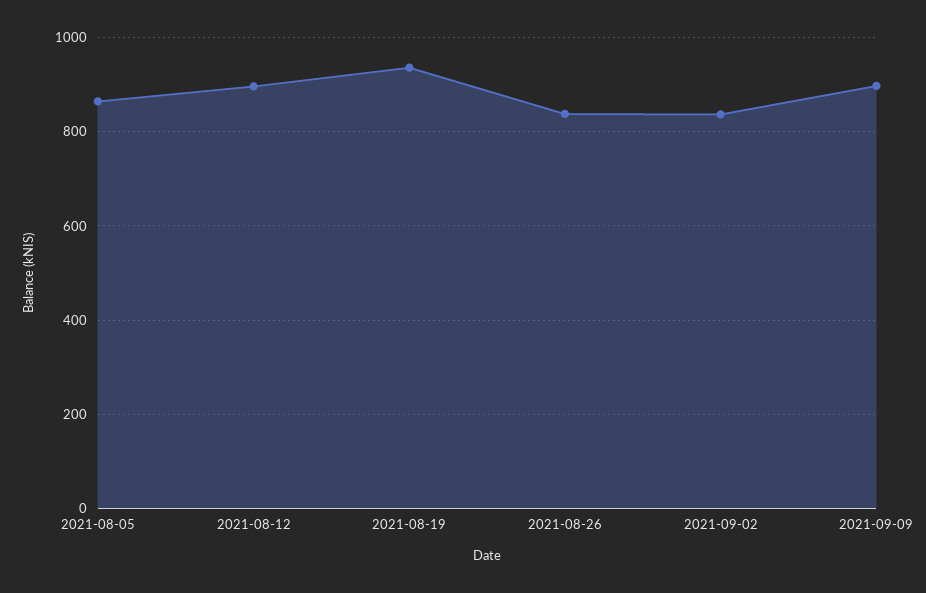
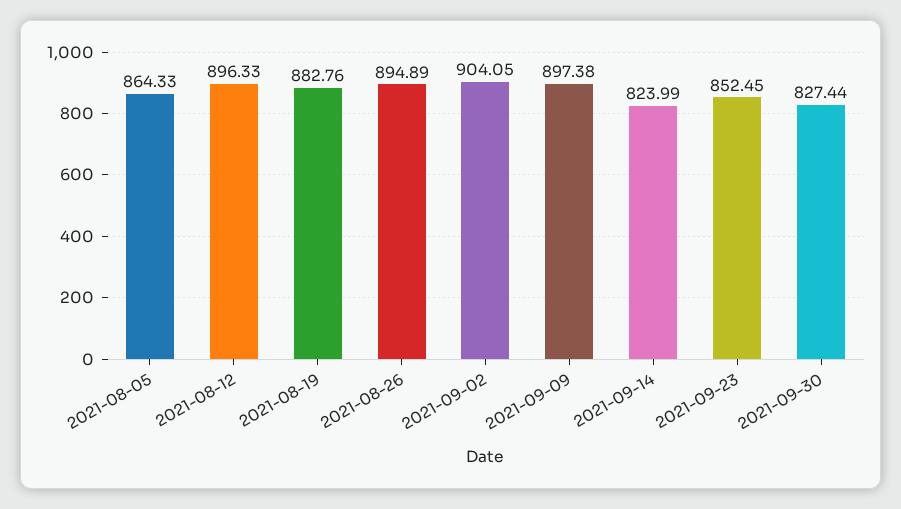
2021-08-19: 940 -> 882.76
2021-08-26: 840 -> 894.89
2021-09-02: 840 -> 904.05
2021-09-14: none -> 823.99
2021-09-23: none -> 852.45
2021-09-30: none -> 827.44

